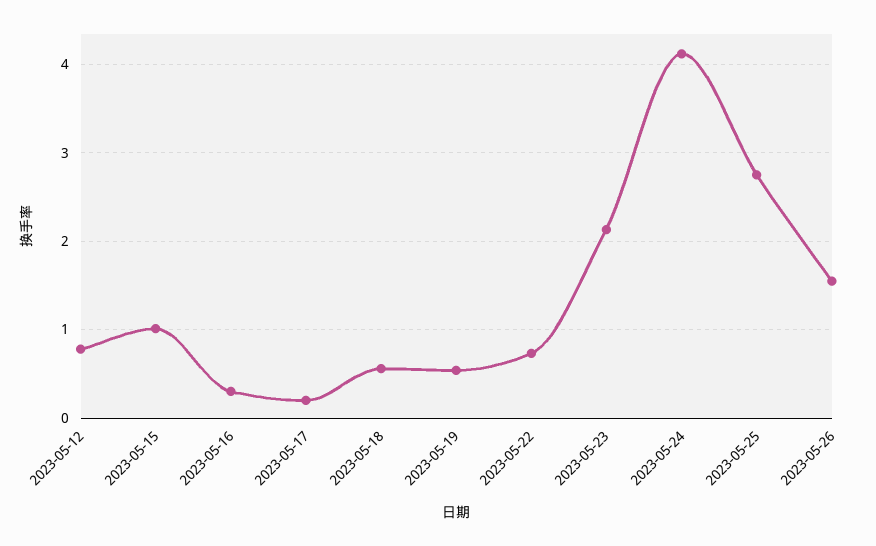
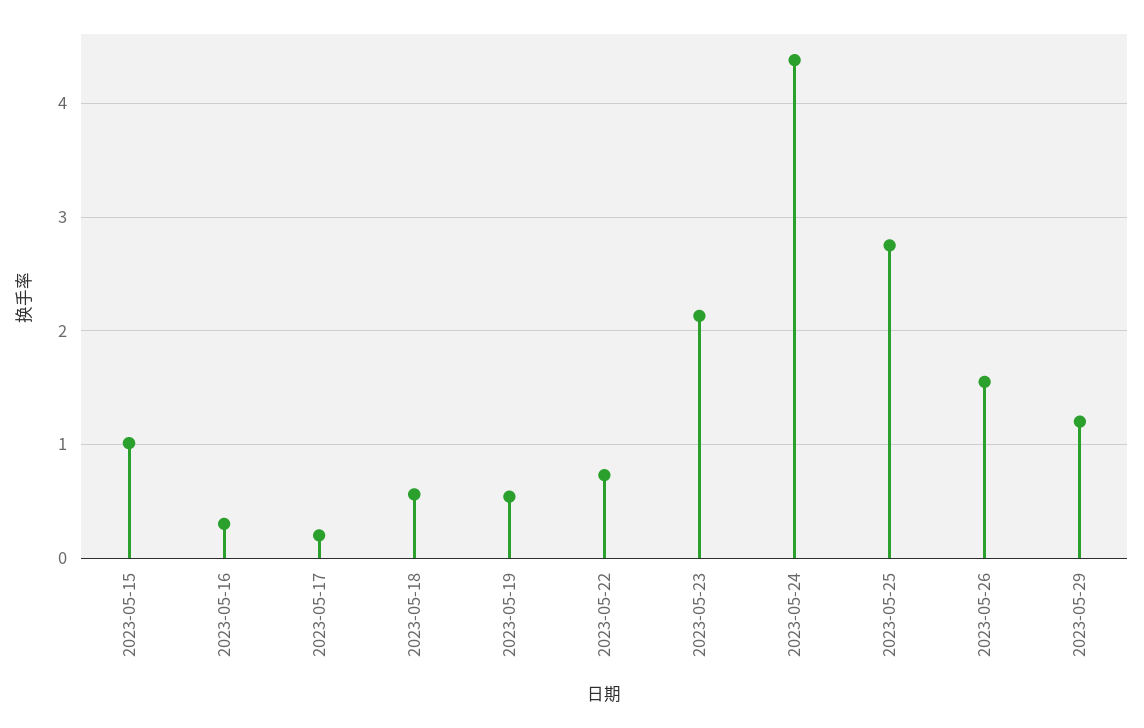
2023-05-12: 0.8 -> none
2023-05-24: 4.1 -> 4.4
2023-05-29: none -> 1.2

